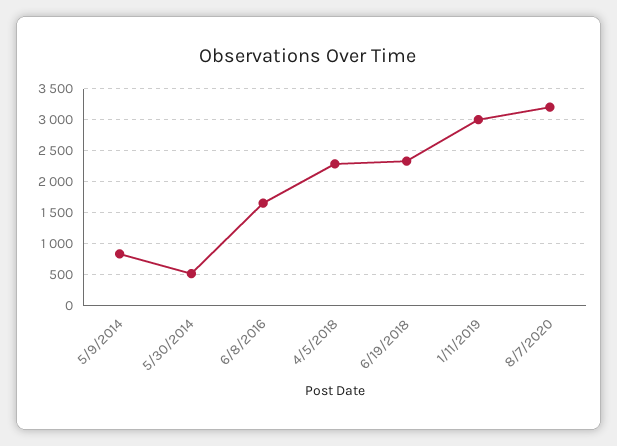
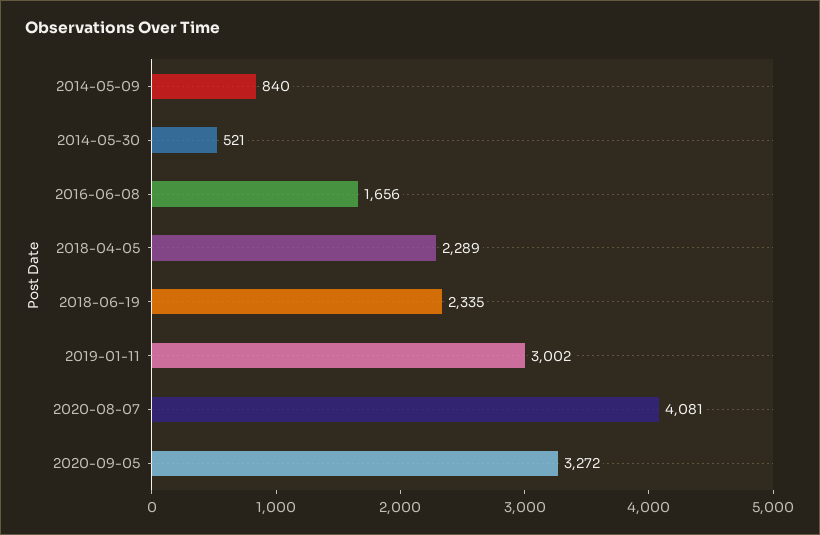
8/7/2020: 3200 -> 4081
2020-09-05: none -> 3272

